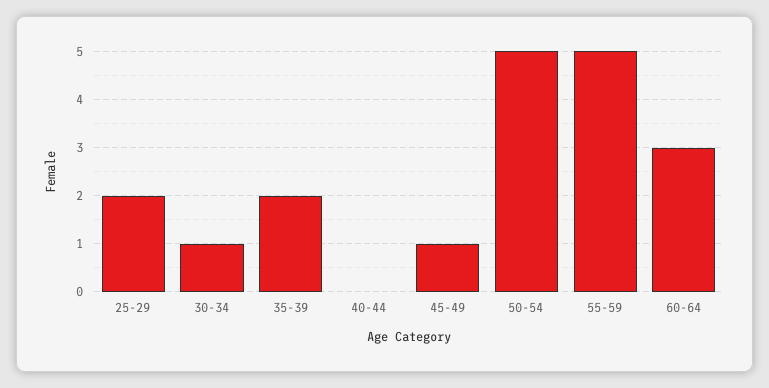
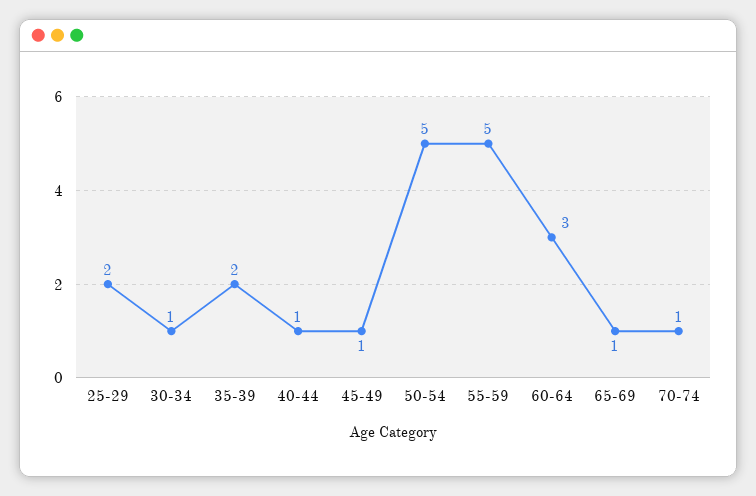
40-44: 0 -> 1
65-69: none -> 1
70-74: none -> 1

